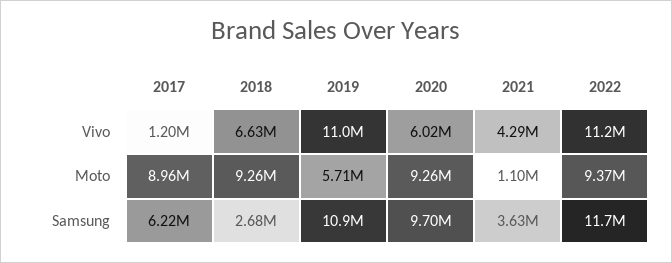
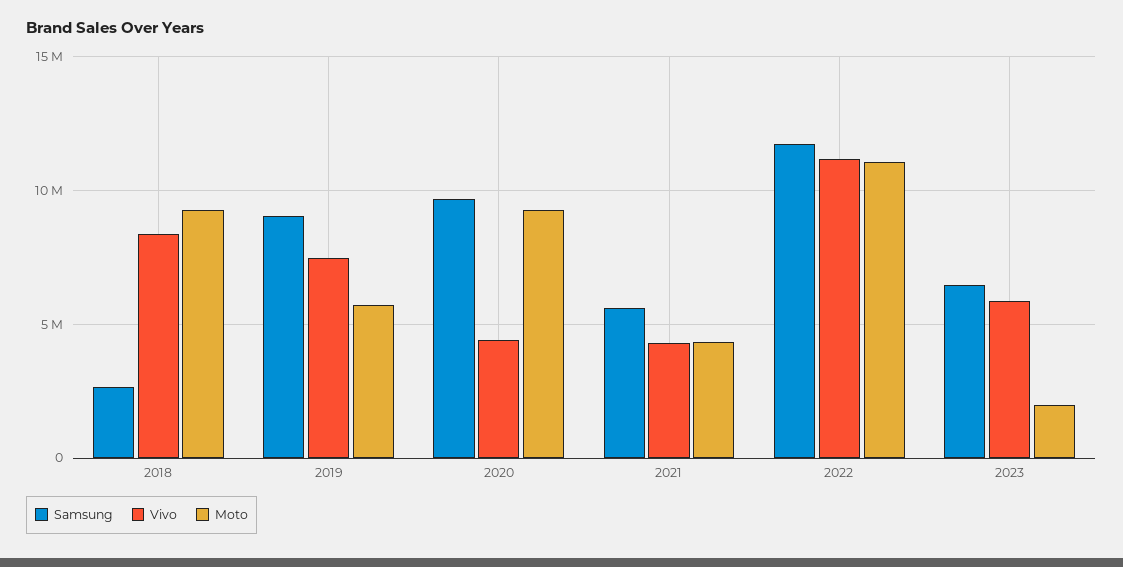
Vivo, 2017: 1200000 -> none
Vivo, 2018: 6630000 -> 8500000
Vivo, 2019: 11000000 -> 7500000
Vivo, 2020: 6020000 -> 4500000
Moto, 2017: 8960000 -> none
Moto, 2021: 1100000 -> 4500000
Moto, 2022: 9370000 -> 11000000
Samsung, 2017: 6220000 -> none
Samsung, 2019: 10900000 -> 9000000
Samsung, 2021: 3630000 -> 5500000
Samsung, 2023: none -> 6500000
Vivo, 2023: none -> 6000000
Moto, 2023: none -> 2000000

